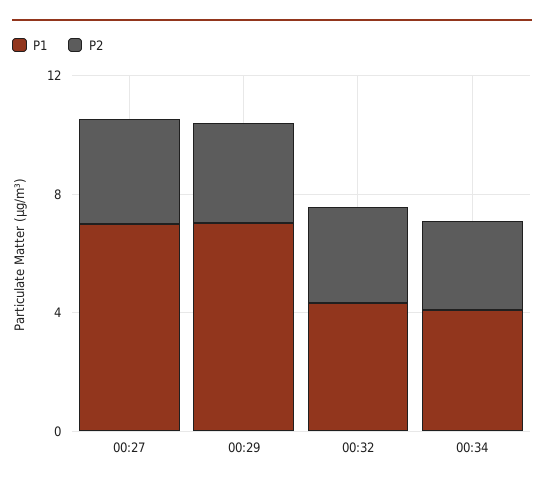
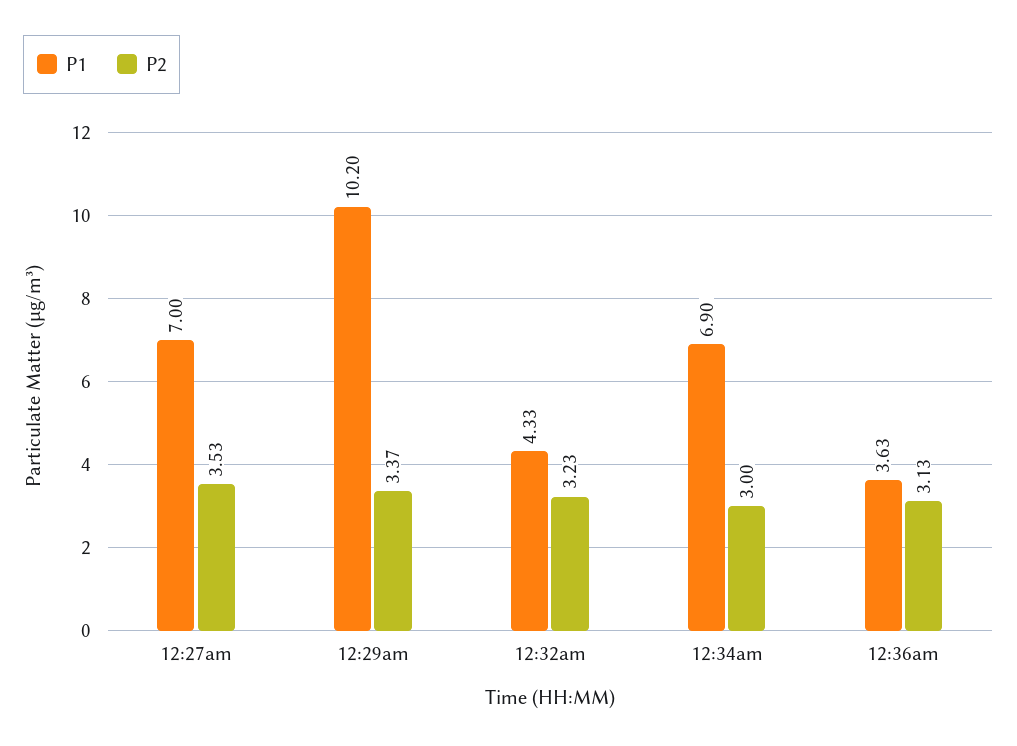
P1, 00:29: 7 -> 10.2
P1, 00:34: 4 -> 6.9
P1, 12:36am: none -> 3.63
P2, 12:36am: none -> 3.13

